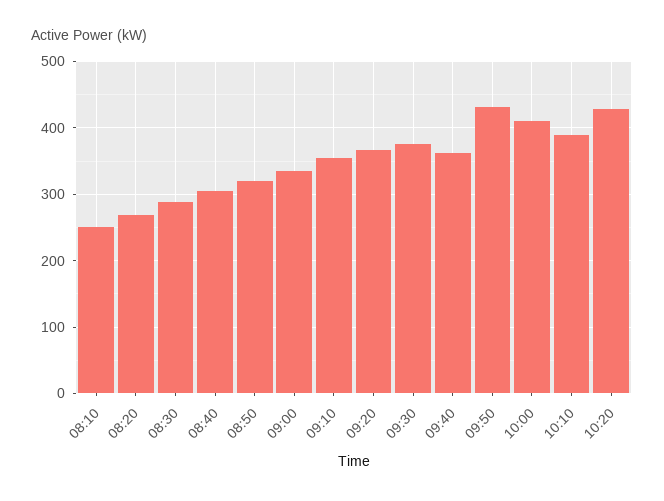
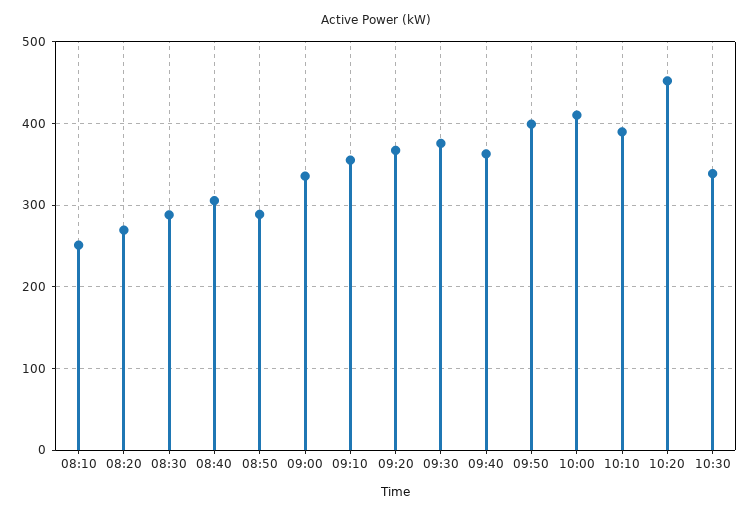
08:50: 320 -> 290
09:50: 430 -> 400
10:20: 430 -> 450
10:30: none -> 340

